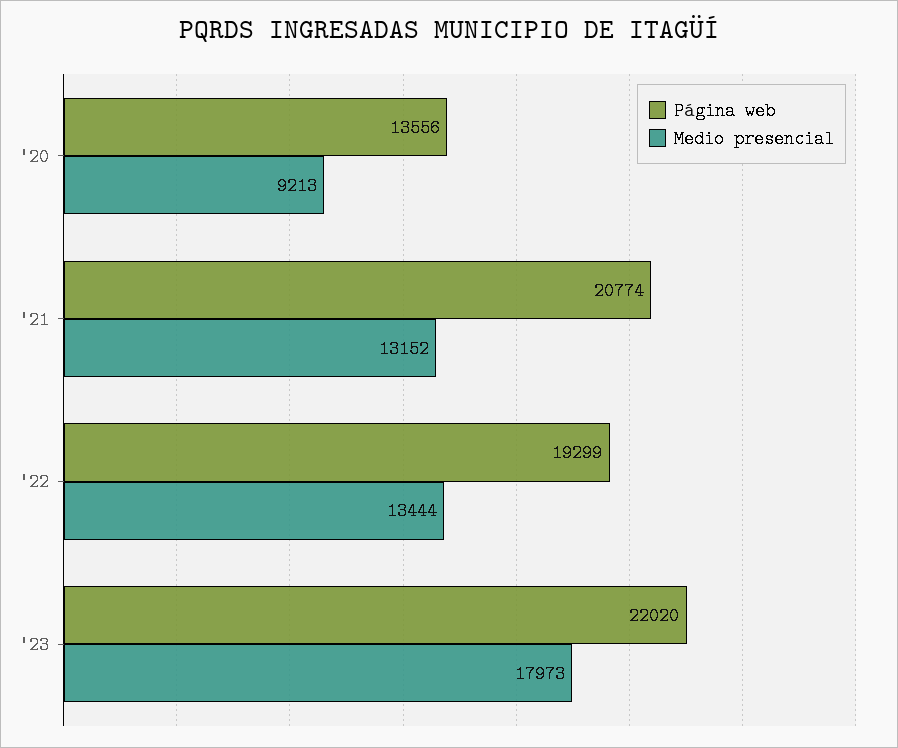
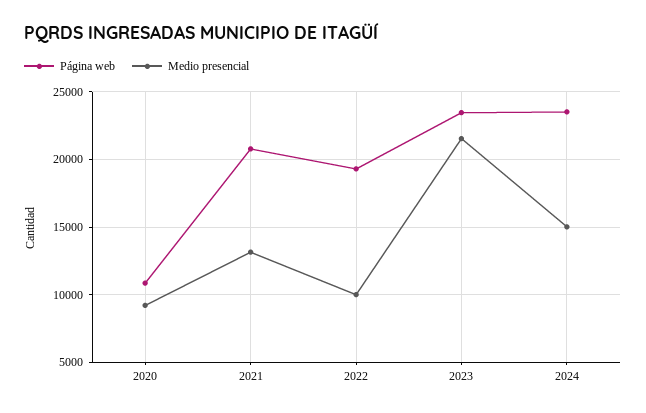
Página web, '20: 13556 -> 11000
Medio presencial, '22: 13444 -> 10000
Página web, '23: 22020 -> 23500
Medio presencial, '23: 17973 -> 21500
Página web, 2024: none -> 23500
Medio presencial, 2024: none -> 15000

